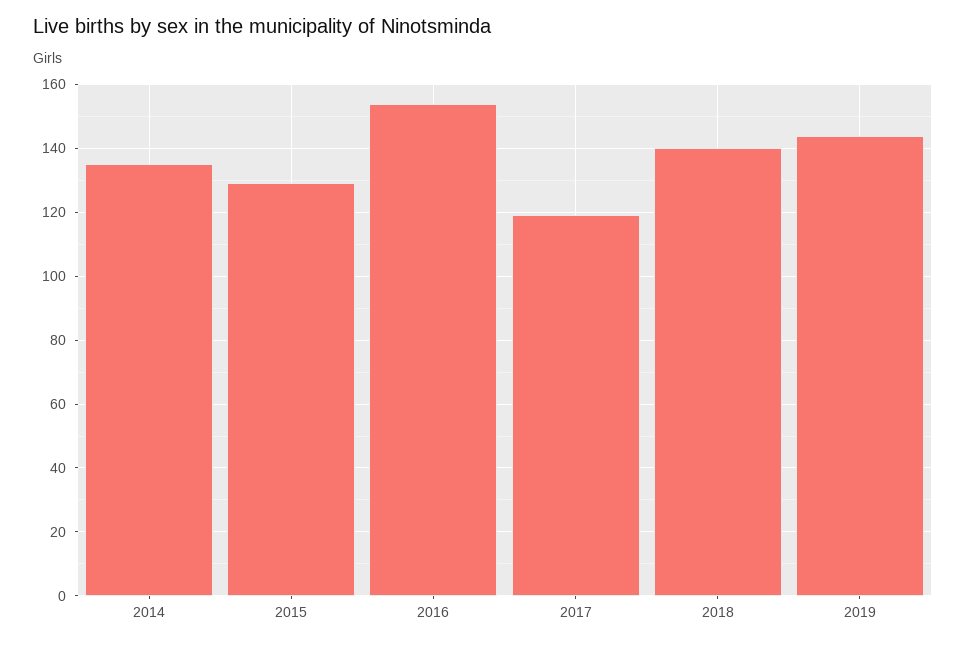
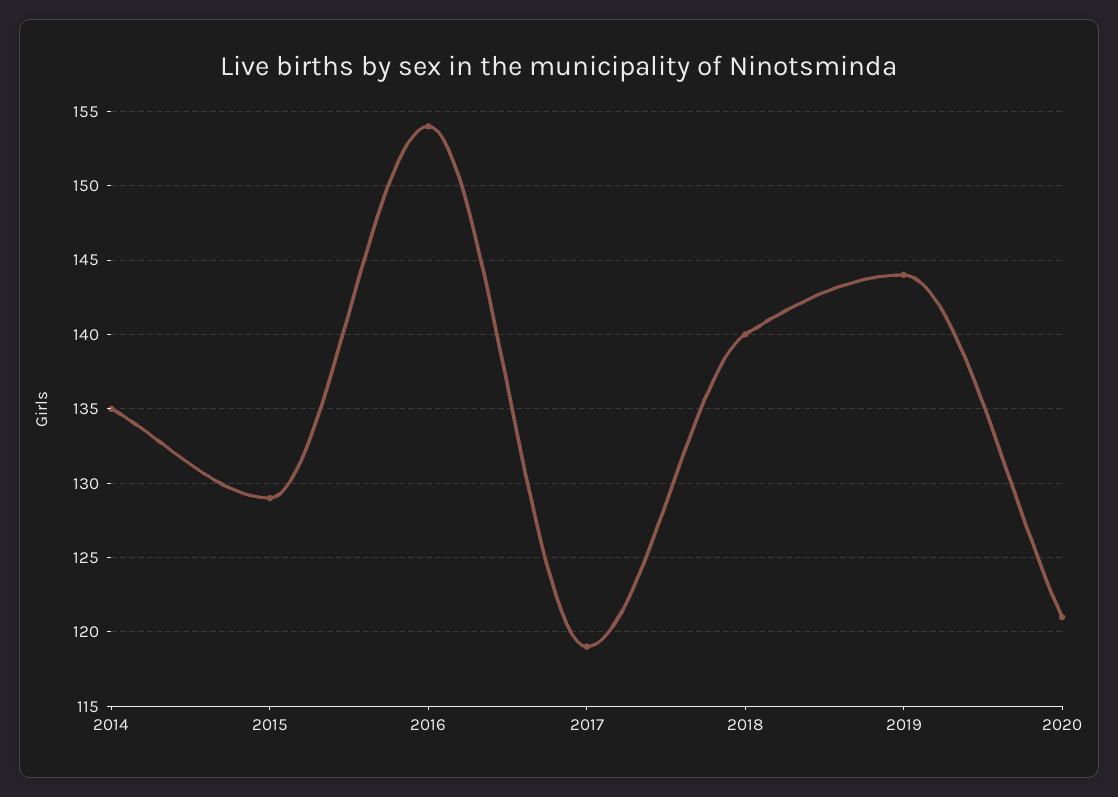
2020: none -> 121

